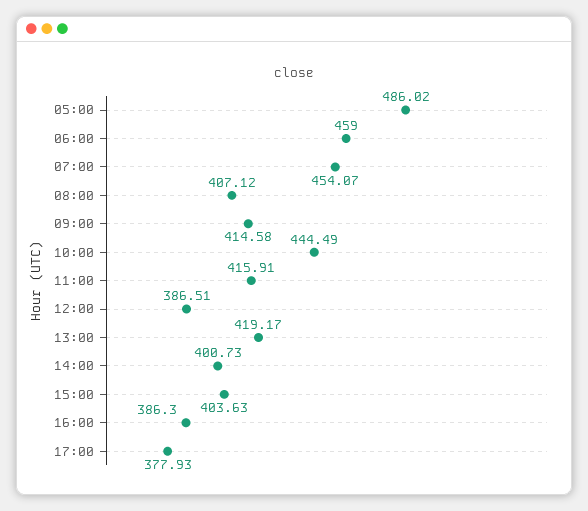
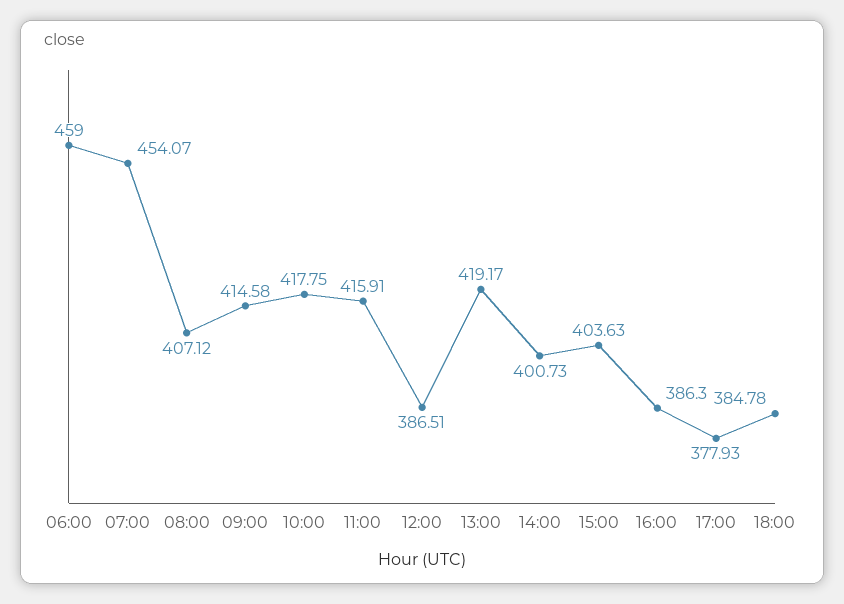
05:00: 486.02 -> none
10:00: 444.49 -> 417.75
18:00: none -> 384.78

